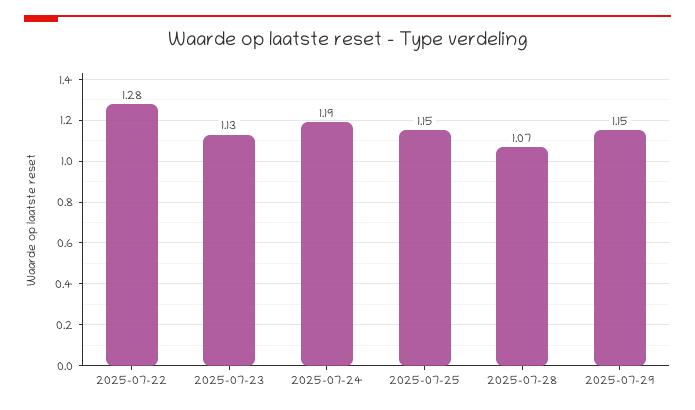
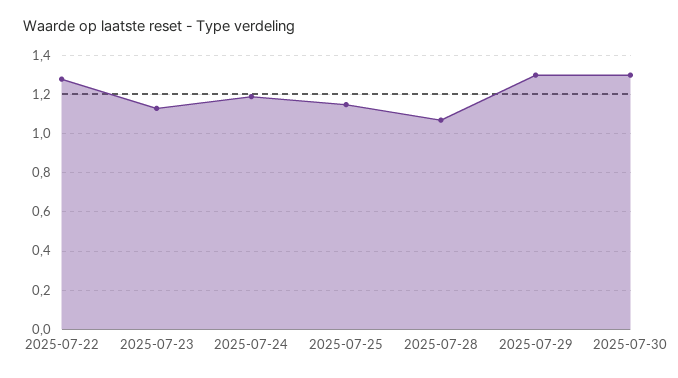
2025-07-29: 1.15 -> 1.3
2025-07-30: none -> 1.3

